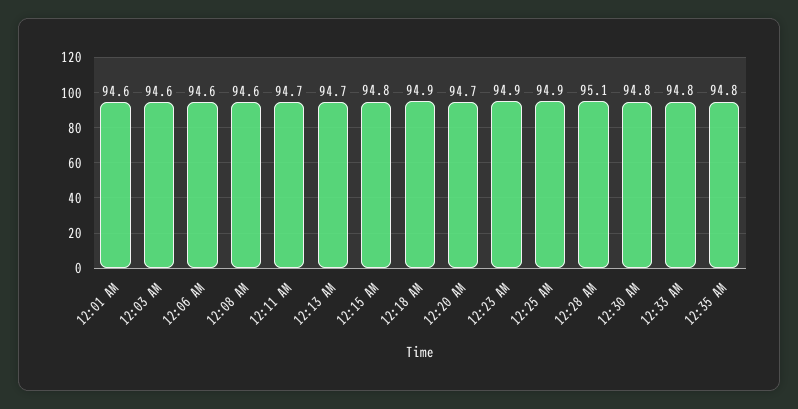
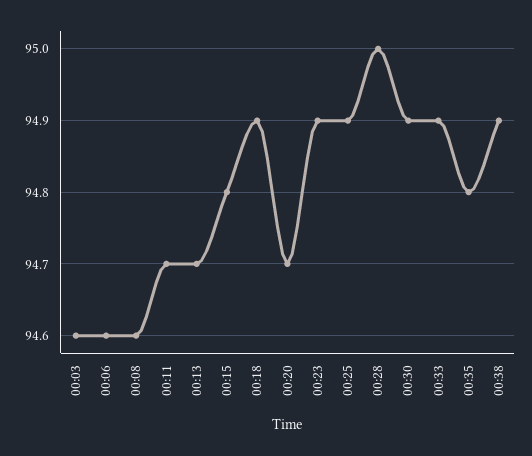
12:01 AM: 94.6 -> none
12:28 AM: 95.1 -> 95
12:30 AM: 94.8 -> 94.9
12:33 AM: 94.8 -> 94.9
00:38: none -> 94.9

